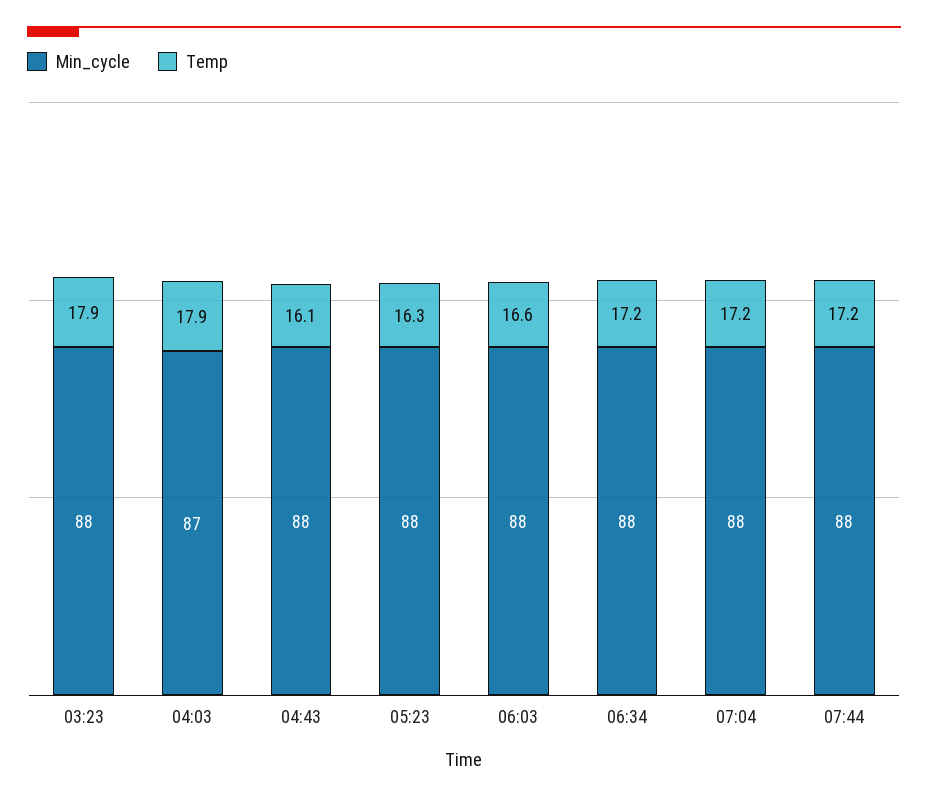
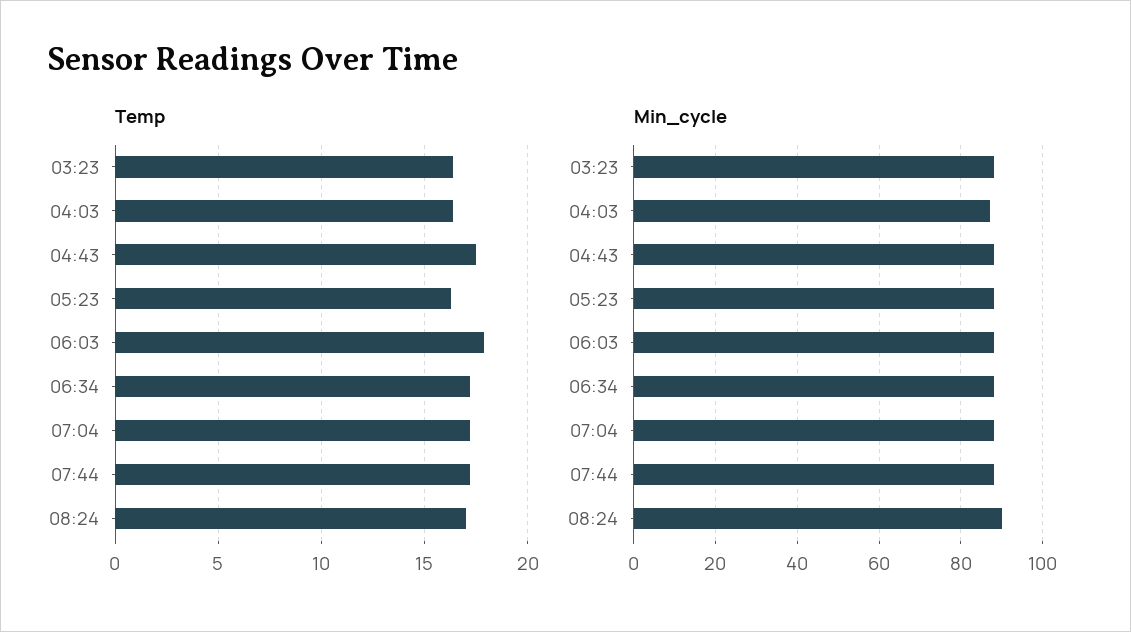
Temp, 03:23: 17.9 -> 16.5
Temp, 04:03: 17.9 -> 16.5
Temp, 04:43: 16.1 -> 17.5
Temp, 06:03: 16.6 -> 18
Temp, 08:24: none -> 17
Min_cycle, 08:24: none -> 90

